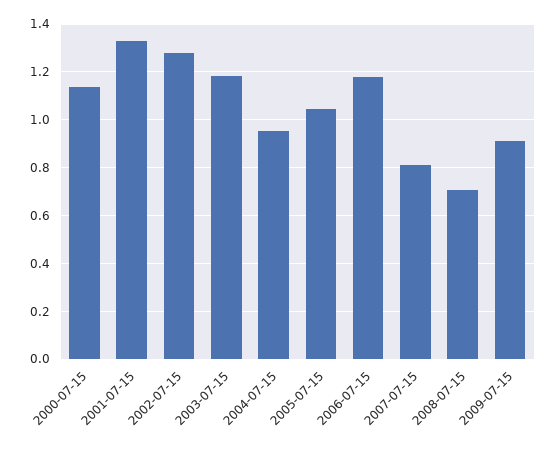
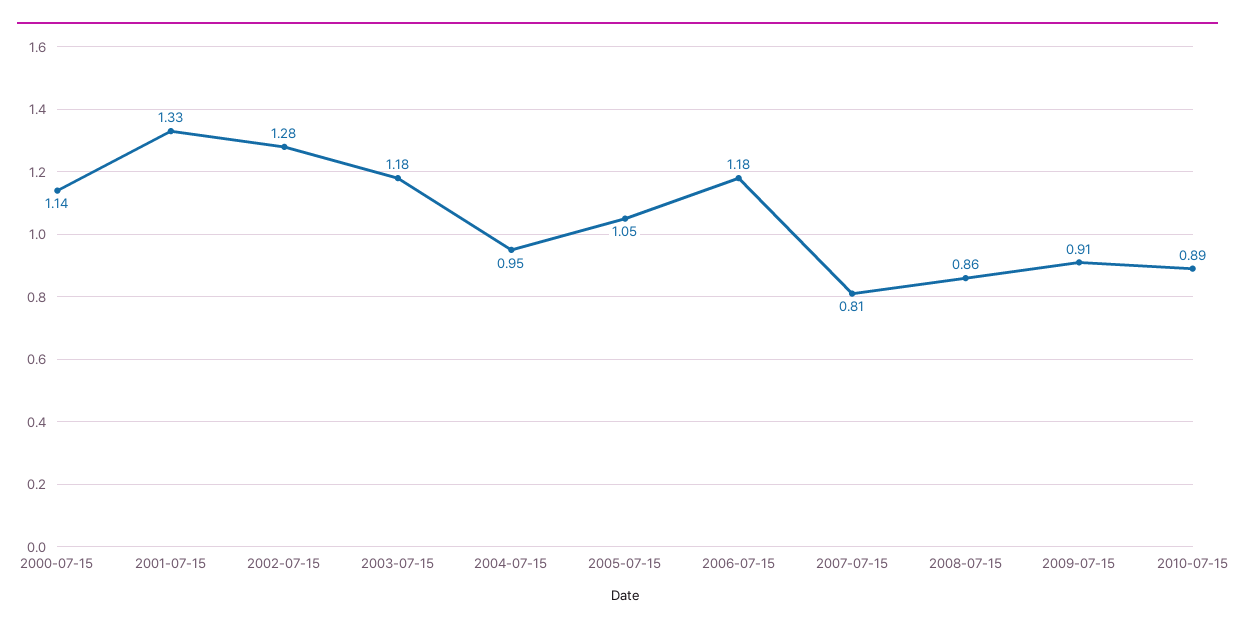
2008-07-15: 0.7 -> 0.86
2010-07-15: none -> 0.89

